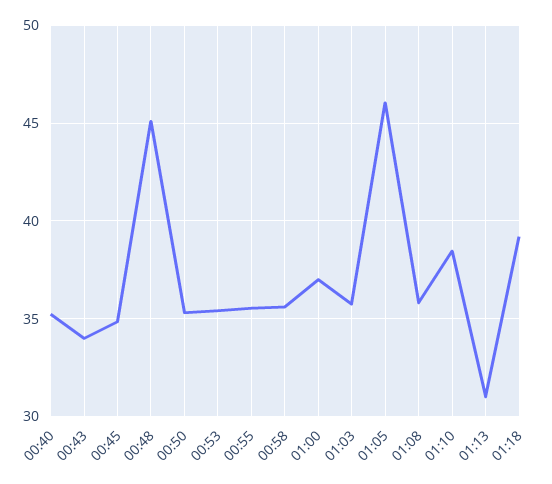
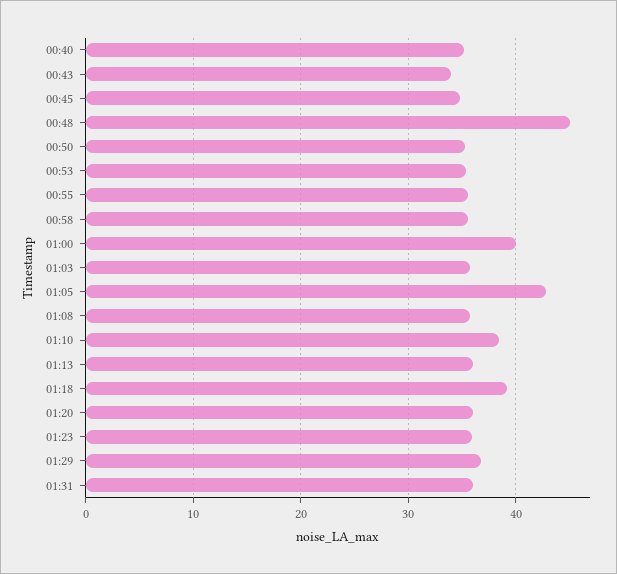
01:00: 37 -> 40
01:05: 46 -> 43
01:13: 31 -> 36
01:20: none -> 36
01:23: none -> 36
01:29: none -> 37
01:31: none -> 36

